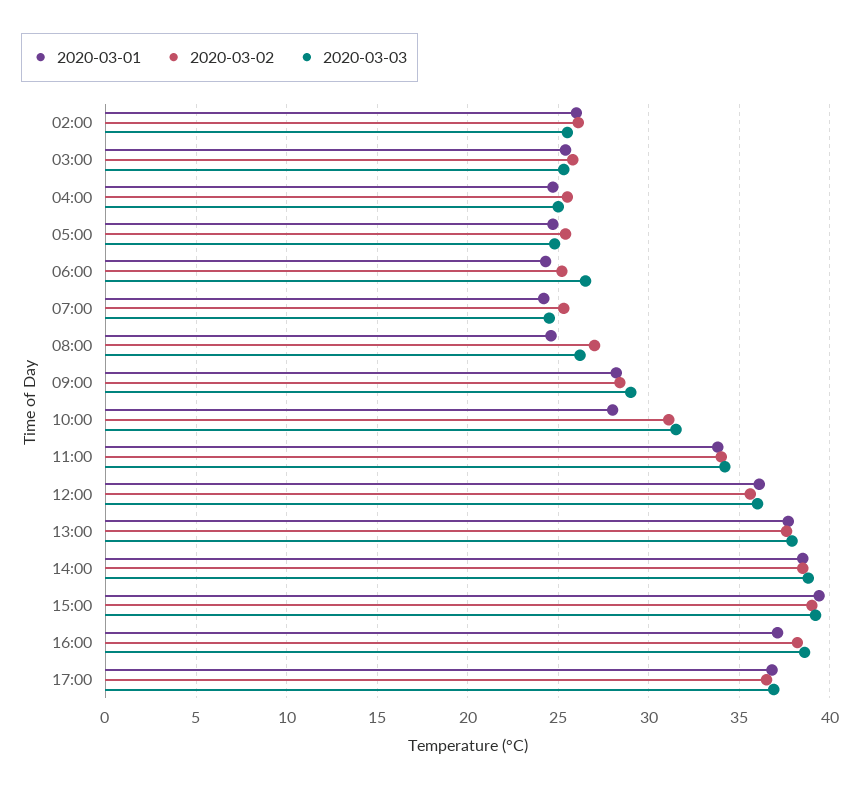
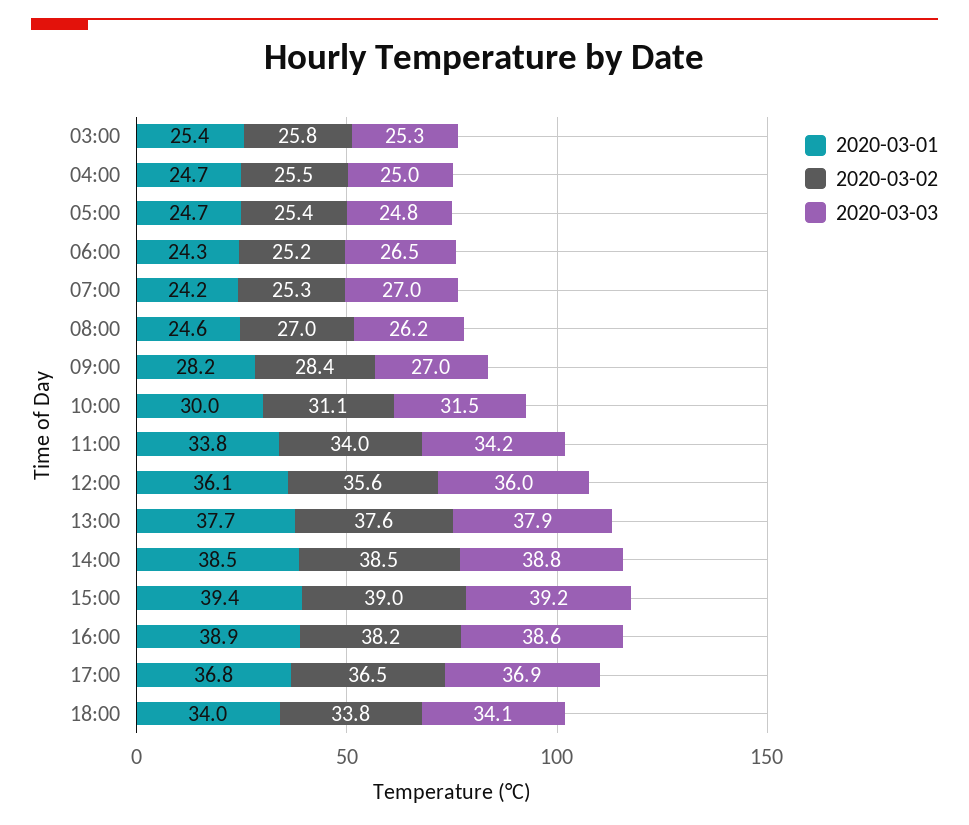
2020-03-01, 02:00: 26 -> none
2020-03-02, 02:00: 26 -> none
2020-03-03, 02:00: 25.5 -> none
2020-03-03, 07:00: 24.5 -> 27
2020-03-03, 09:00: 29 -> 27
2020-03-01, 10:00: 28 -> 30
2020-03-01, 16:00: 37 -> 38.9
2020-03-01, 18:00: none -> 34
2020-03-02, 18:00: none -> 33.8
2020-03-03, 18:00: none -> 34.1

